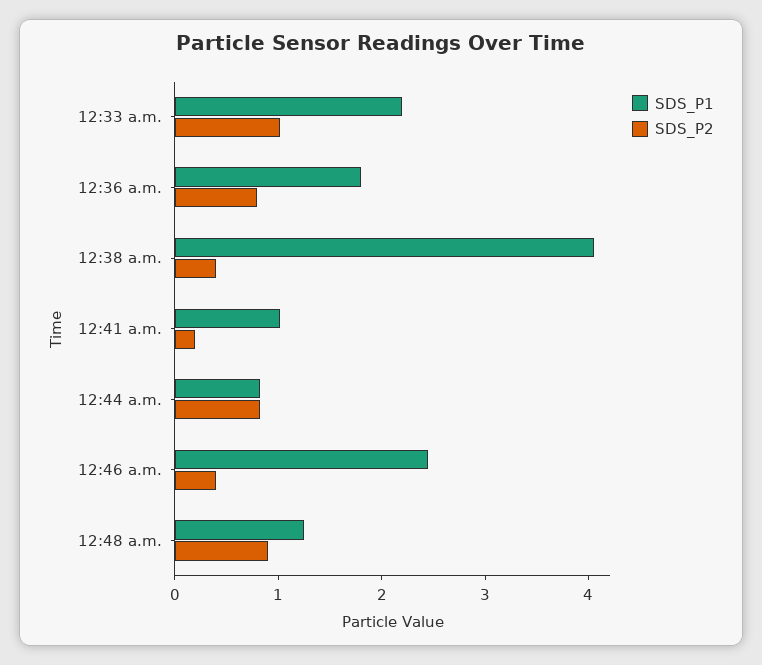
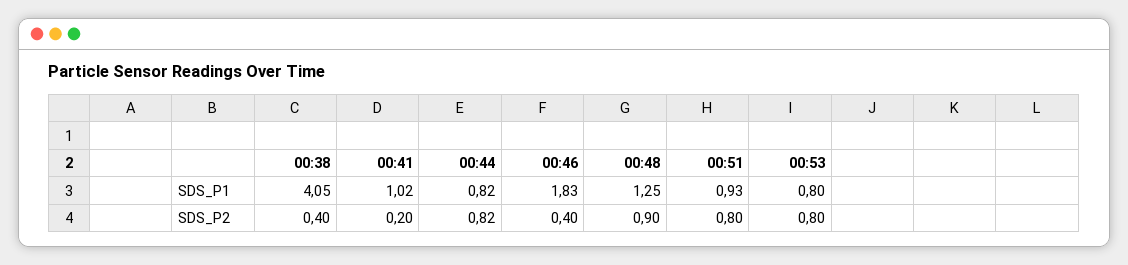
SDS_P1, 12:33 a.m.: 2.2 -> none
SDS_P2, 12:33 a.m.: 1 -> none
SDS_P1, 12:36 a.m.: 1.8 -> none
SDS_P2, 12:36 a.m.: 0.8 -> none
SDS_P1, 12:46 a.m.: 2.4 -> 1.83
SDS_P1, 00:51: none -> 0.93
SDS_P1, 00:53: none -> 0.8
SDS_P2, 00:51: none -> 0.8
SDS_P2, 00:53: none -> 0.8

